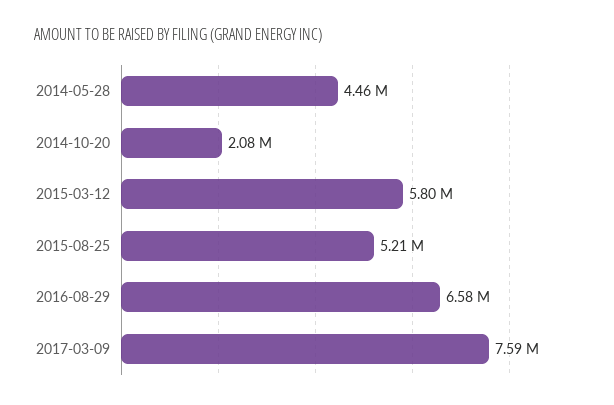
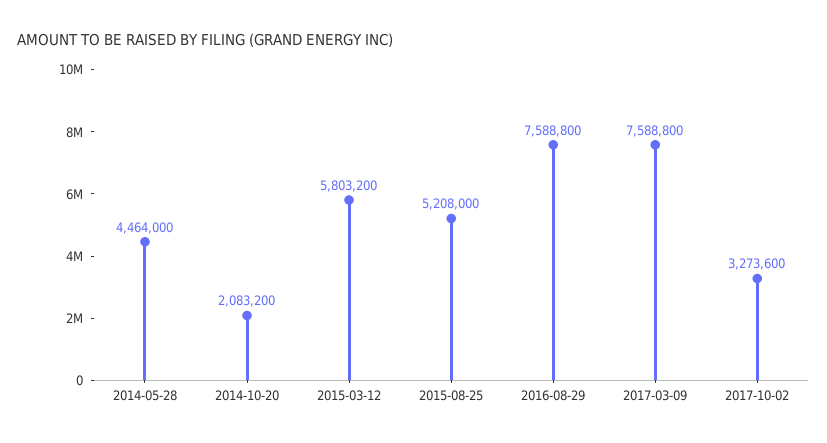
2016-08-29: 6580000 -> 7588800
2017-10-02: none -> 3273600

